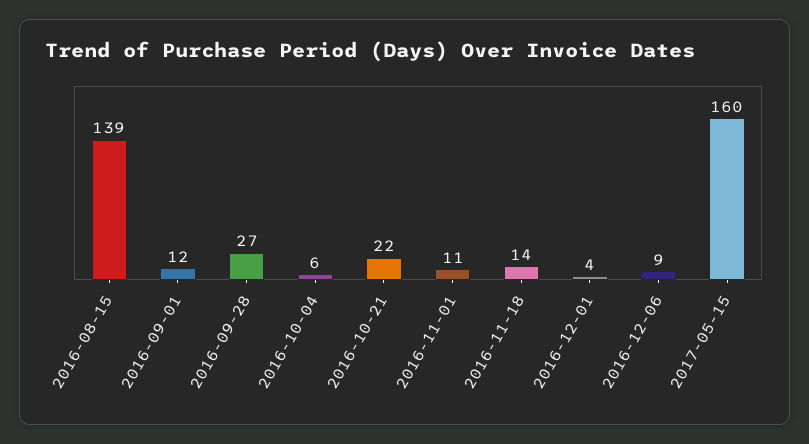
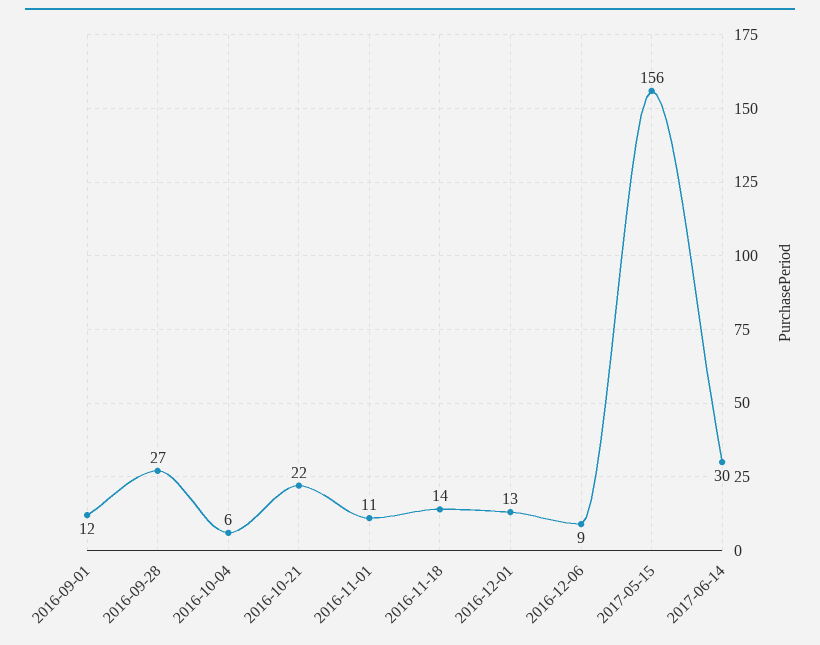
2016-08-15: 139 -> none
2016-12-01: 4 -> 13
2017-05-15: 160 -> 156
2017-06-14: none -> 30

